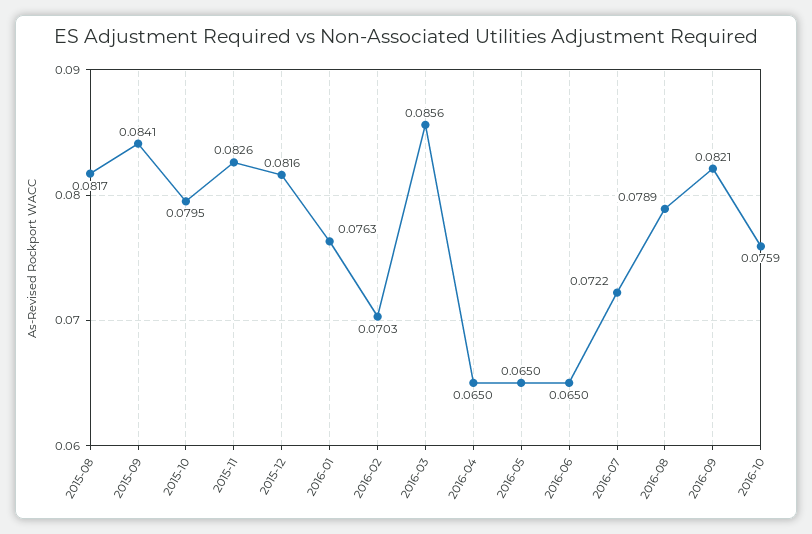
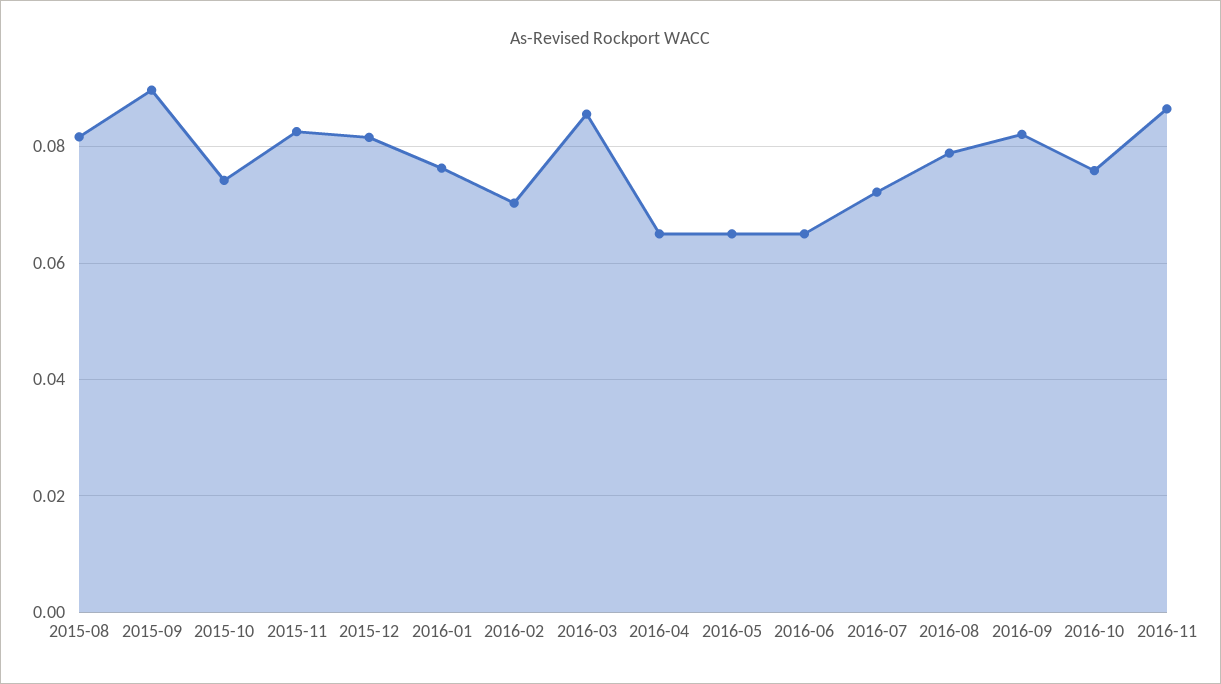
2015-09: 0.0841 -> 0.09
2015-10: 0.0795 -> 0.074
2016-11: none -> 0.086

